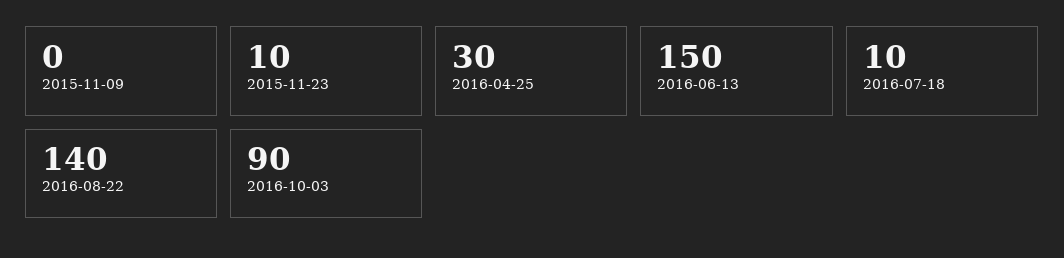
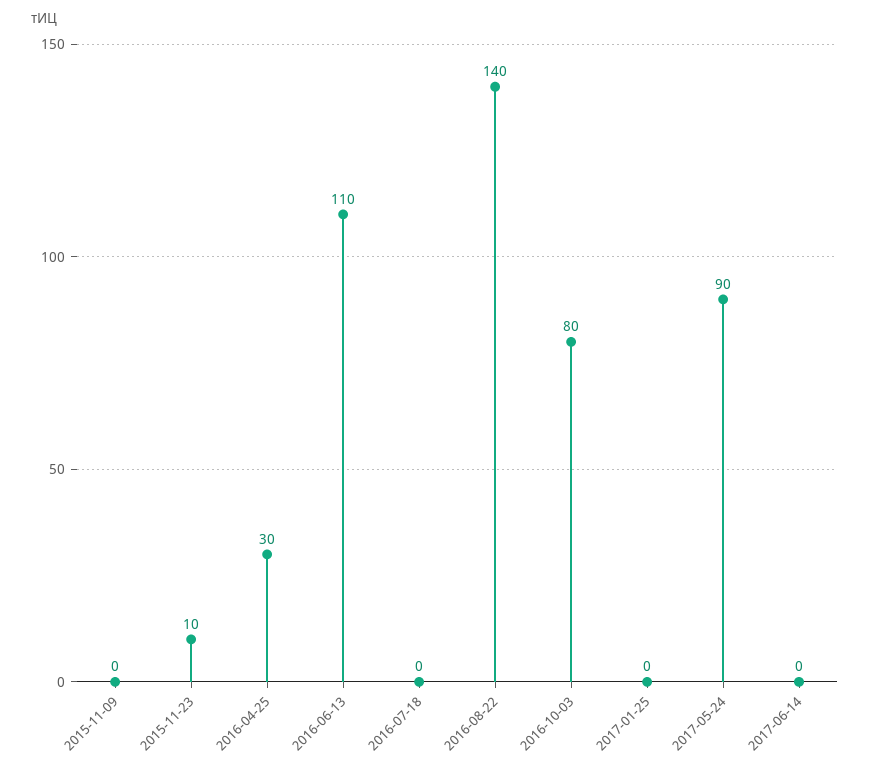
2016-06-13: 150 -> 110
2016-07-18: 10 -> 0
2016-10-03: 90 -> 80
2017-01-25: none -> 0
2017-05-24: none -> 90
2017-06-14: none -> 0

